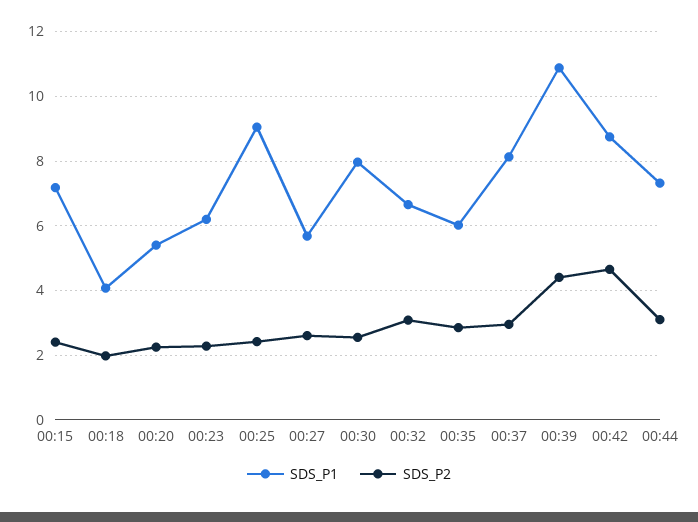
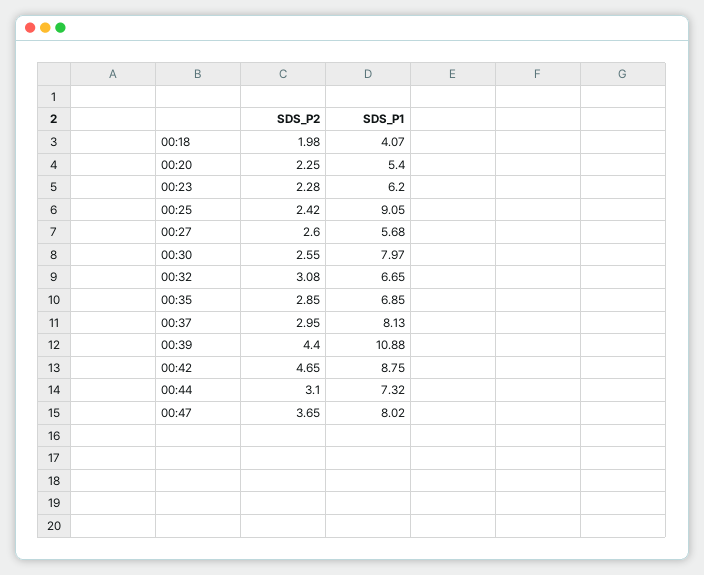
SDS_P1, 00:15: 7.2 -> none
SDS_P2, 00:15: 2.4 -> none
SDS_P1, 00:35: 6 -> 6.85
SDS_P2, 00:47: none -> 3.65
SDS_P1, 00:47: none -> 8.02

